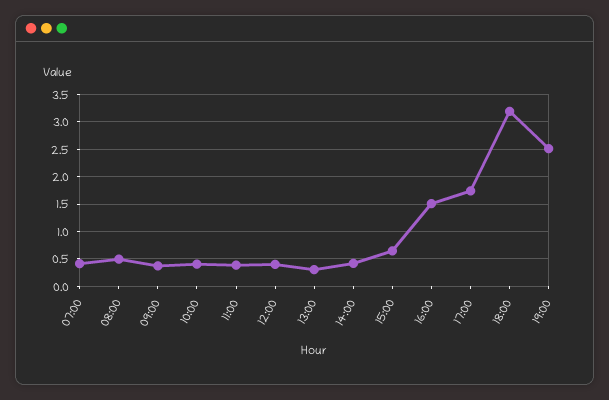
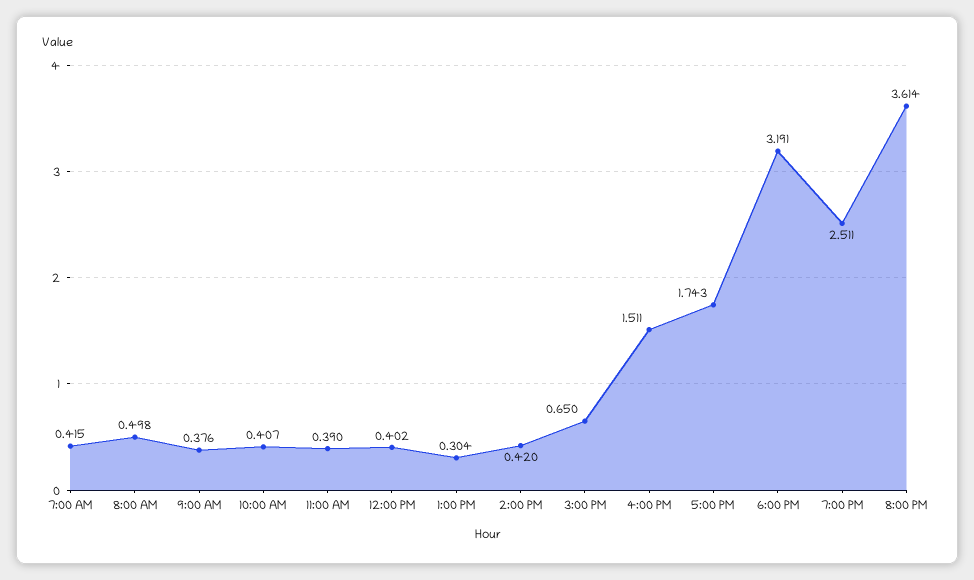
8:00 PM: none -> 3.614

